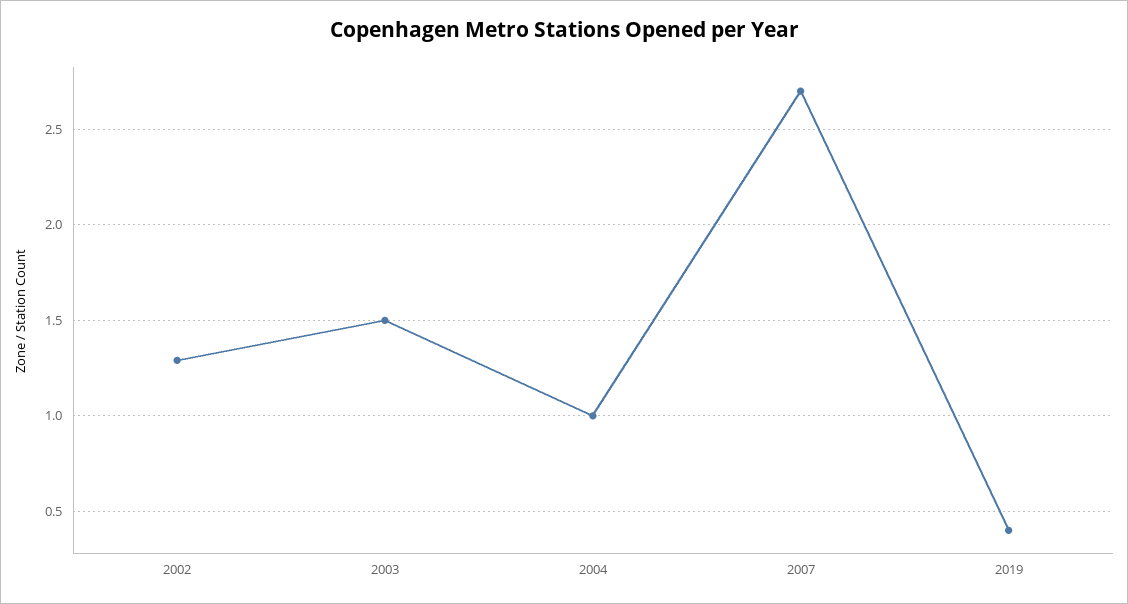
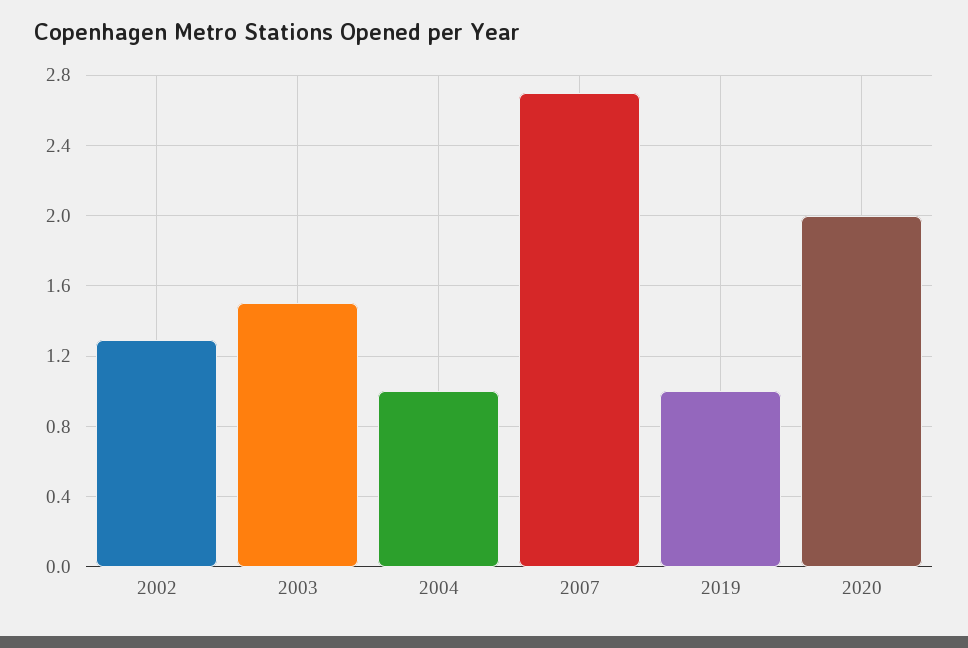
2019: 0.4 -> 1
2020: none -> 2

